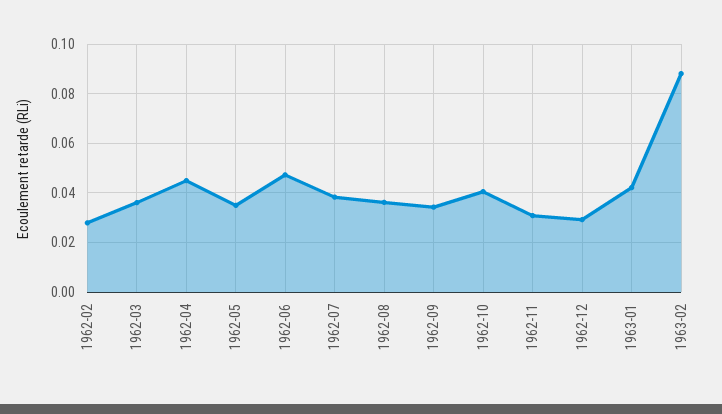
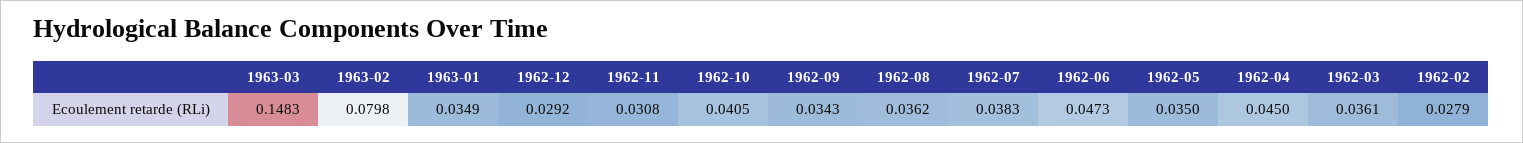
1963-01: 0.0425 -> 0.0349
1963-02: 0.0875 -> 0.0798
1963-03: none -> 0.1483

